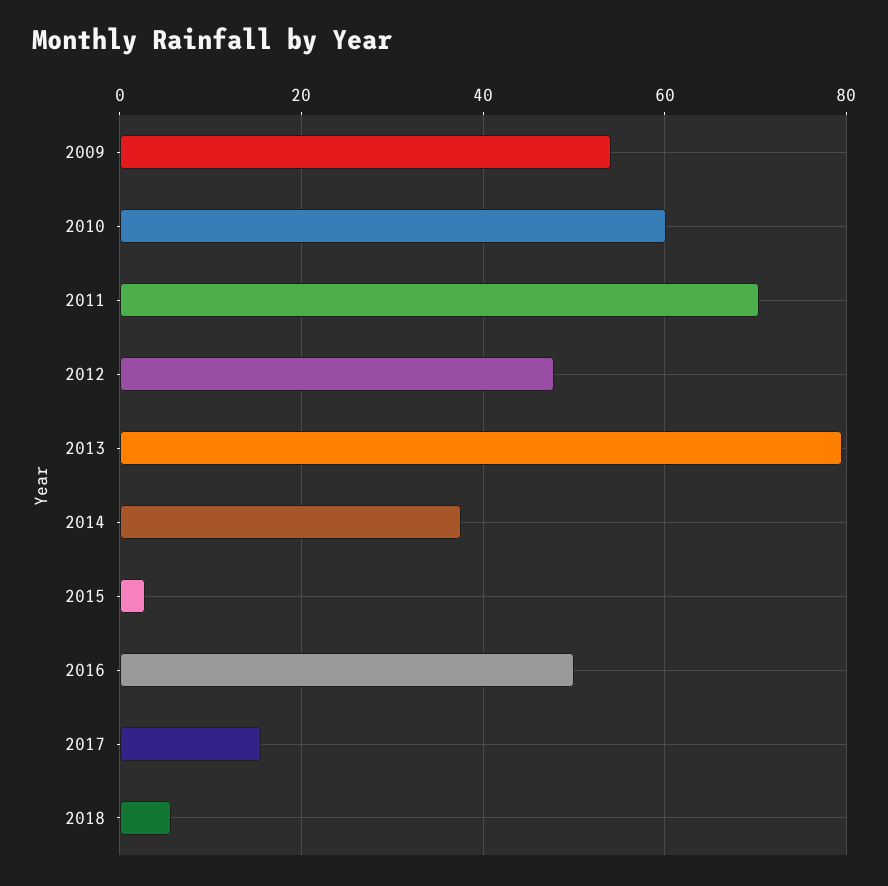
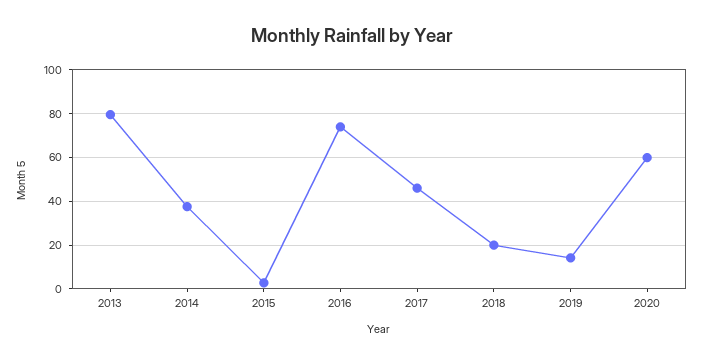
2009: 54 -> none
2010: 60 -> none
2011: 70 -> none
2012: 48 -> none
2016: 50 -> 75
2017: 16 -> 45
2018: 6 -> 20
2019: none -> 15
2020: none -> 60

